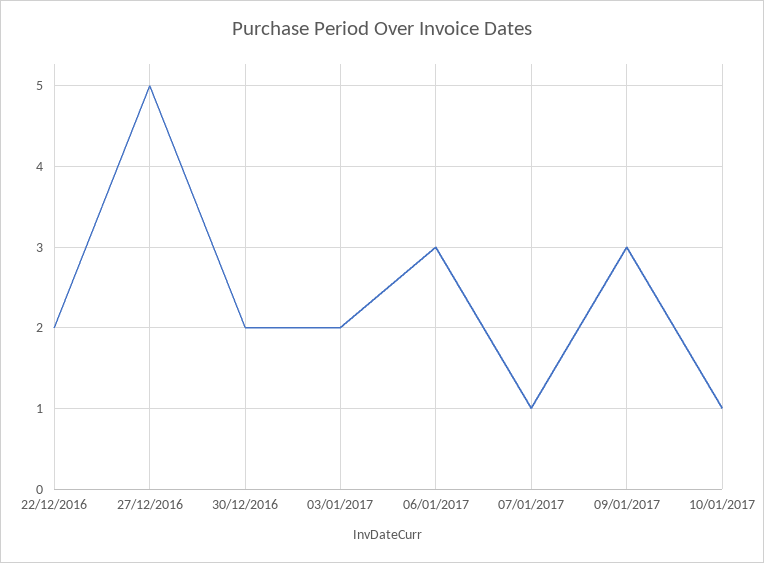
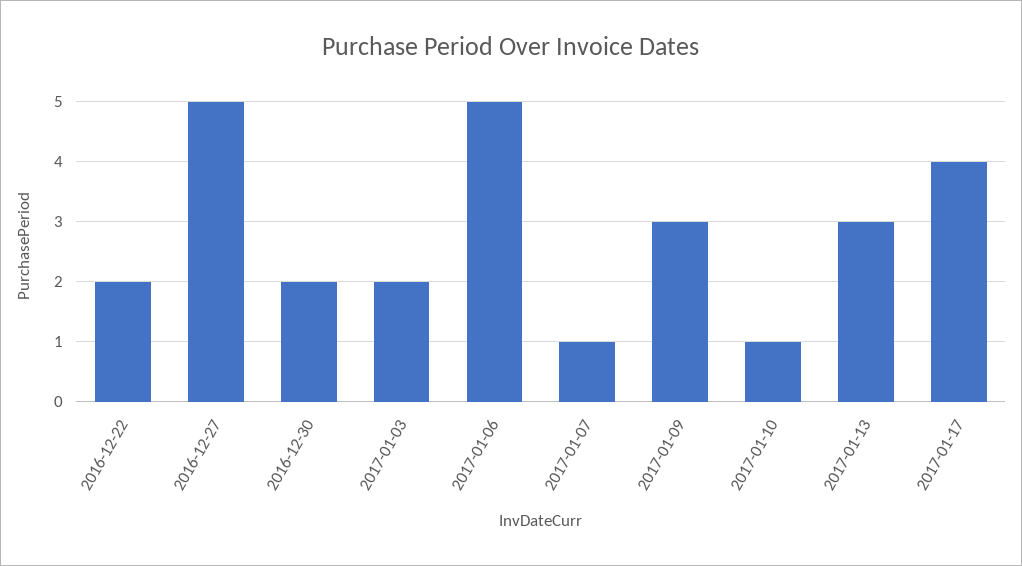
06/01/2017: 3 -> 5
2017-01-13: none -> 3
2017-01-17: none -> 4

